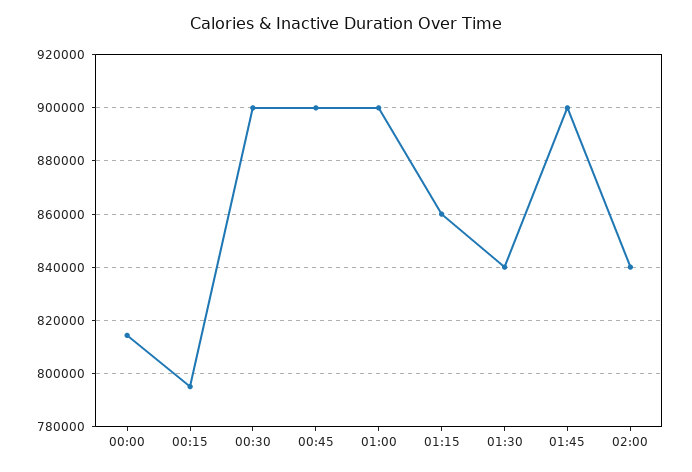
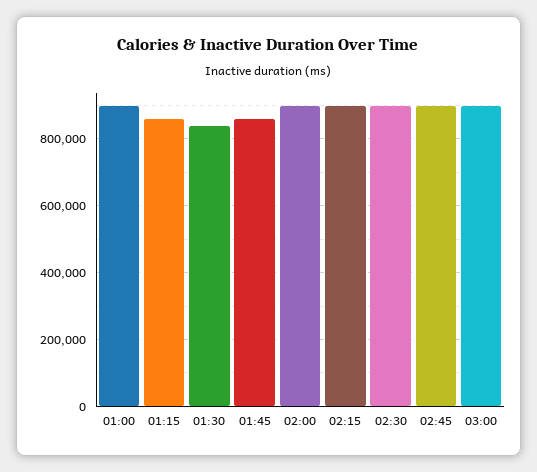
00:00: 815000 -> none
00:15: 795000 -> none
00:30: 900000 -> none
00:45: 900000 -> none
01:45: 900000 -> 860000
02:00: 840000 -> 900000
02:15: none -> 900000
02:30: none -> 900000
02:45: none -> 900000
03:00: none -> 900000

